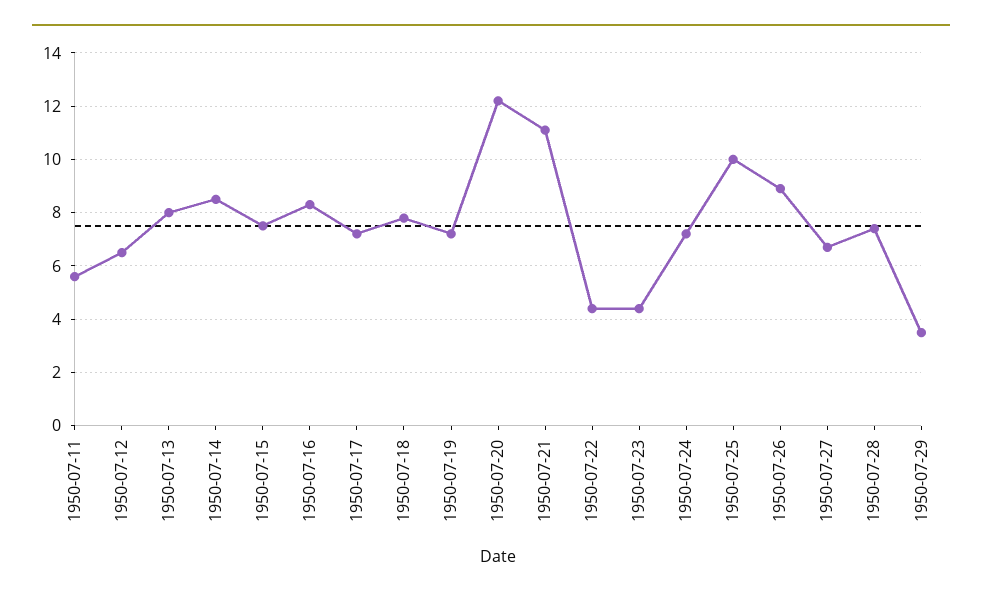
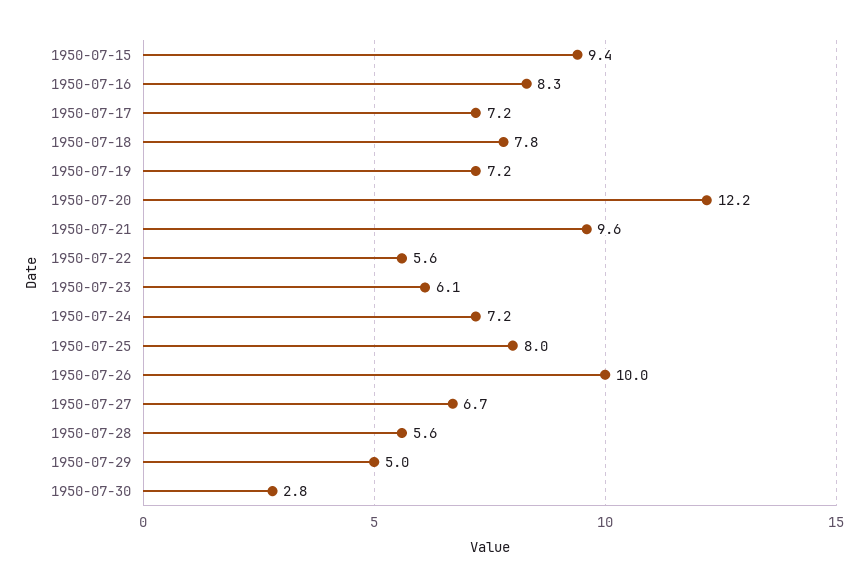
1950-07-11: 5.5 -> none
1950-07-12: 6.5 -> none
1950-07-13: 8 -> none
1950-07-14: 8.5 -> none
1950-07-15: 7.5 -> 9.4
1950-07-21: 11 -> 9.6
1950-07-22: 4.5 -> 5.6
1950-07-23: 4.5 -> 6.1
1950-07-25: 10 -> 8
1950-07-26: 9 -> 10
1950-07-28: 7.5 -> 5.6
1950-07-29: 3.5 -> 5
1950-07-30: none -> 2.8

